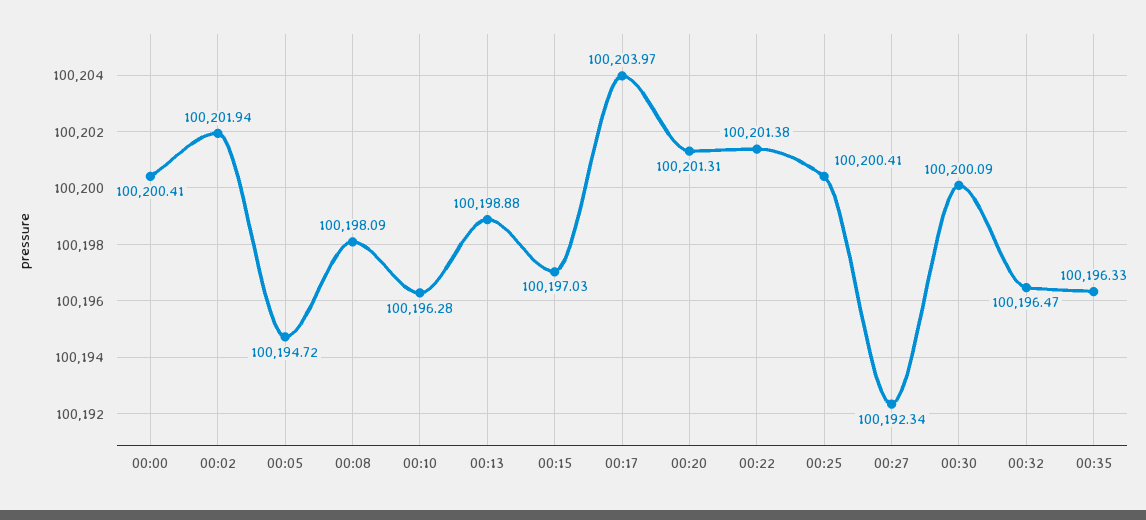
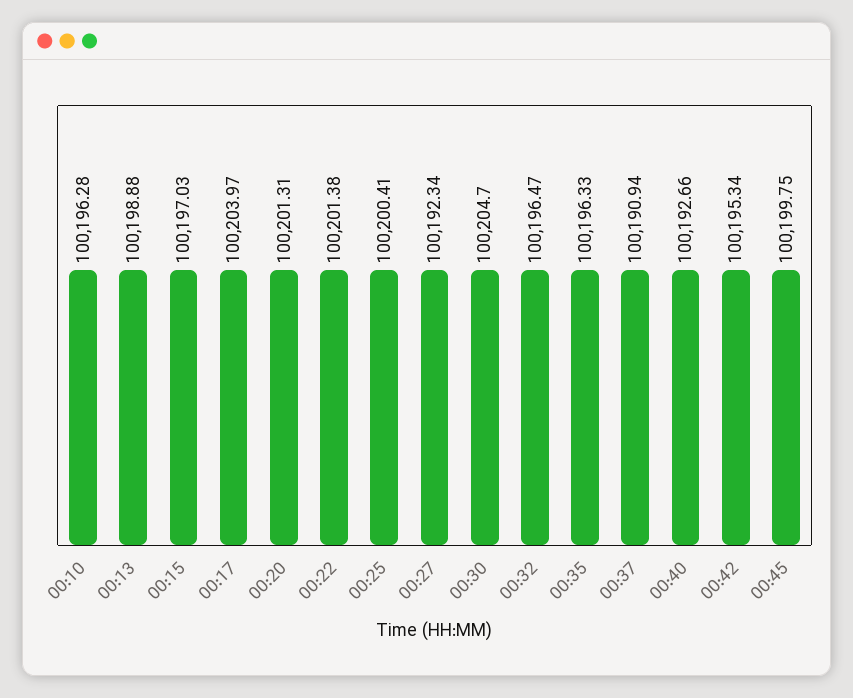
00:00: 100200.41 -> none
00:02: 100201.94 -> none
00:05: 100194.72 -> none
00:08: 100198.09 -> none
00:30: 100200.09 -> 100204.7
00:37: none -> 100190.94
00:40: none -> 100192.66
00:42: none -> 100195.34
00:45: none -> 100199.75

